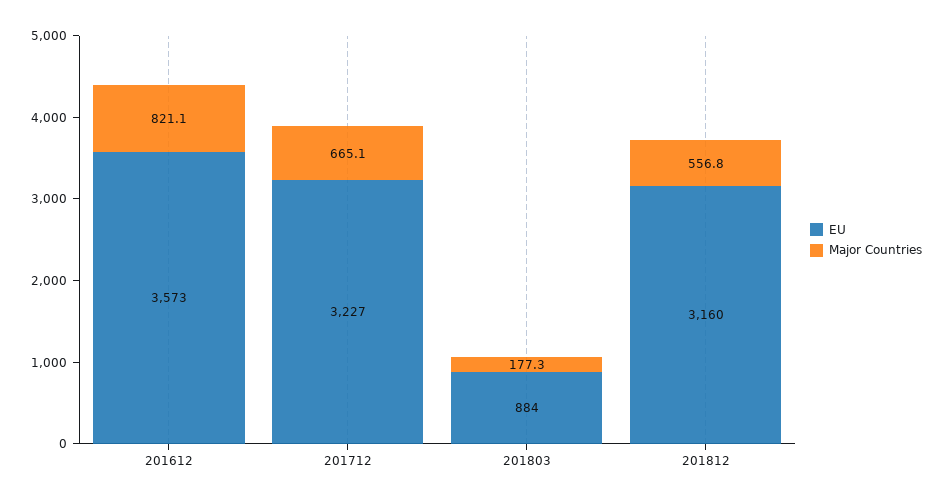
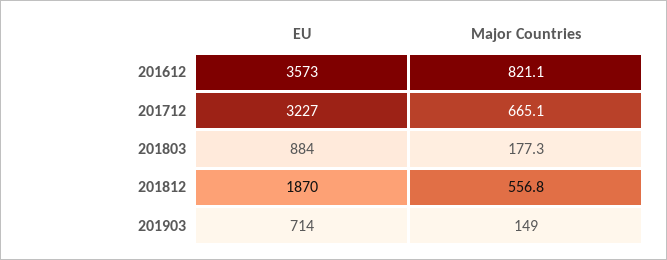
EU, 201812: 3160 -> 1870
EU, 201903: none -> 714
Major Countries, 201903: none -> 149

